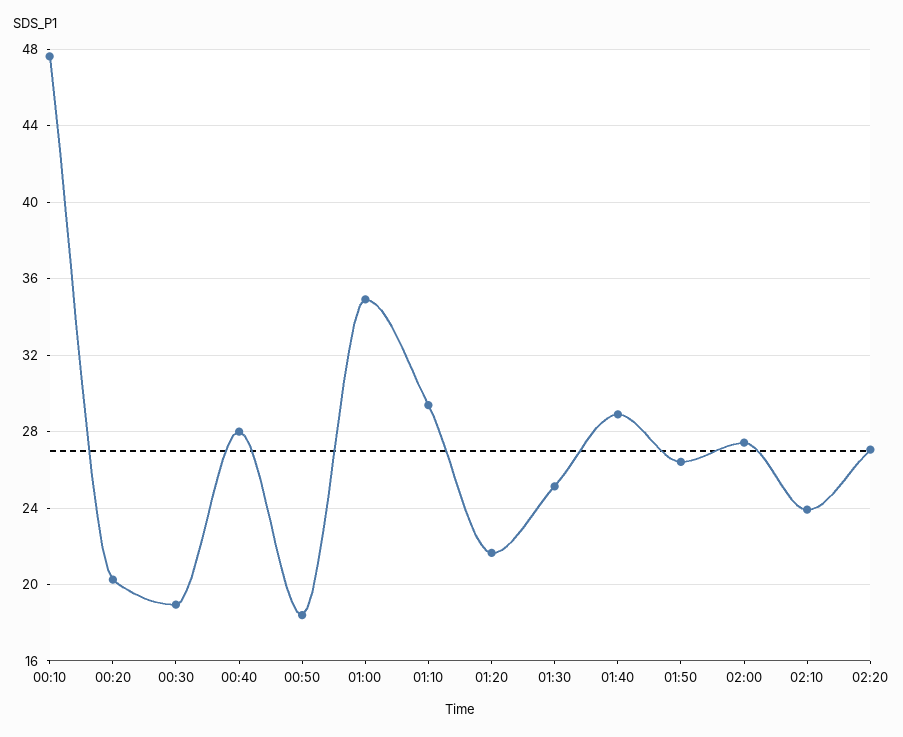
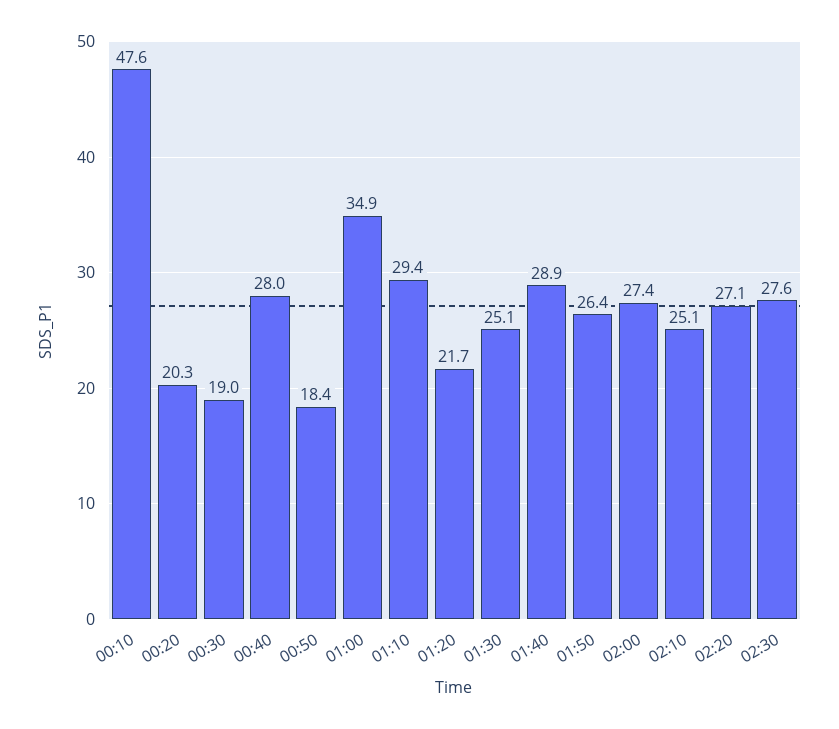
02:10: 24 -> 25.1
02:30: none -> 27.6

